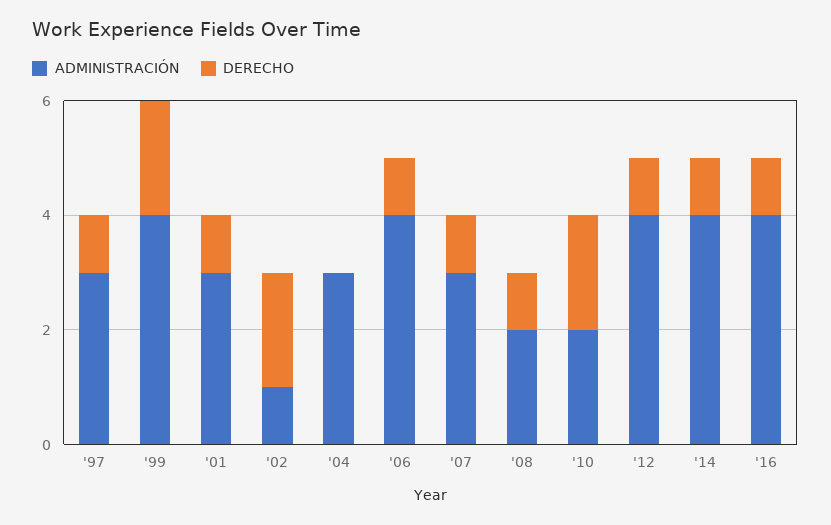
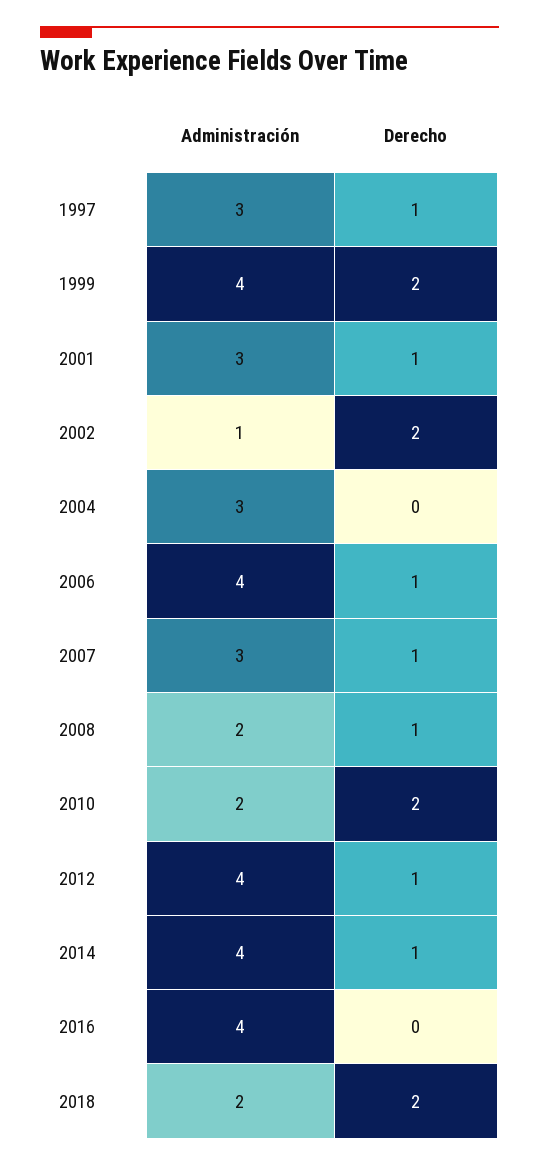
DERECHO, '16: 1 -> 0
ADMINISTRACIÓN, 2018: none -> 2
DERECHO, 2018: none -> 2

